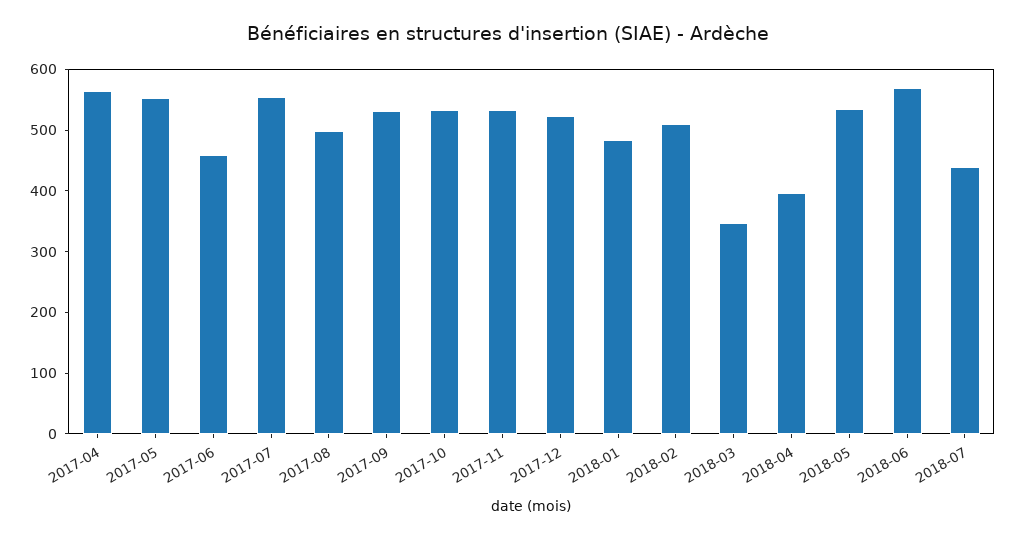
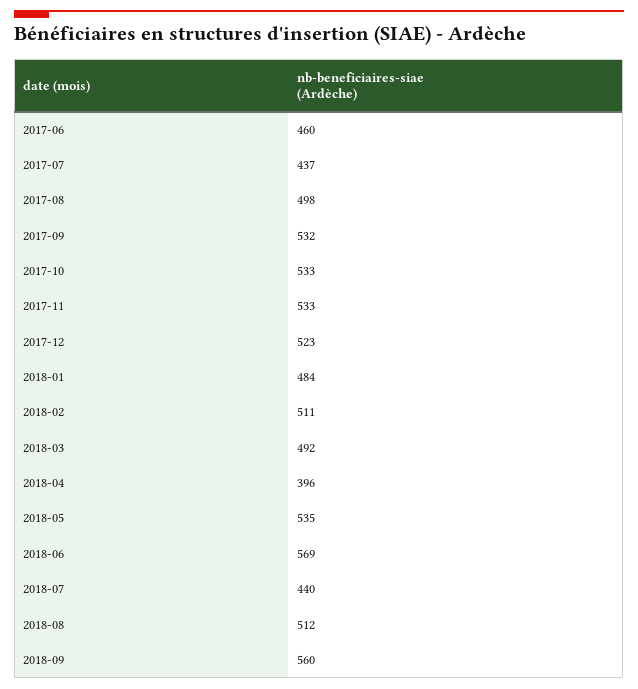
2017-04: 560 -> none
2017-05: 560 -> none
2017-07: 560 -> 437
2018-03: 340 -> 492
2018-08: none -> 512
2018-09: none -> 560

